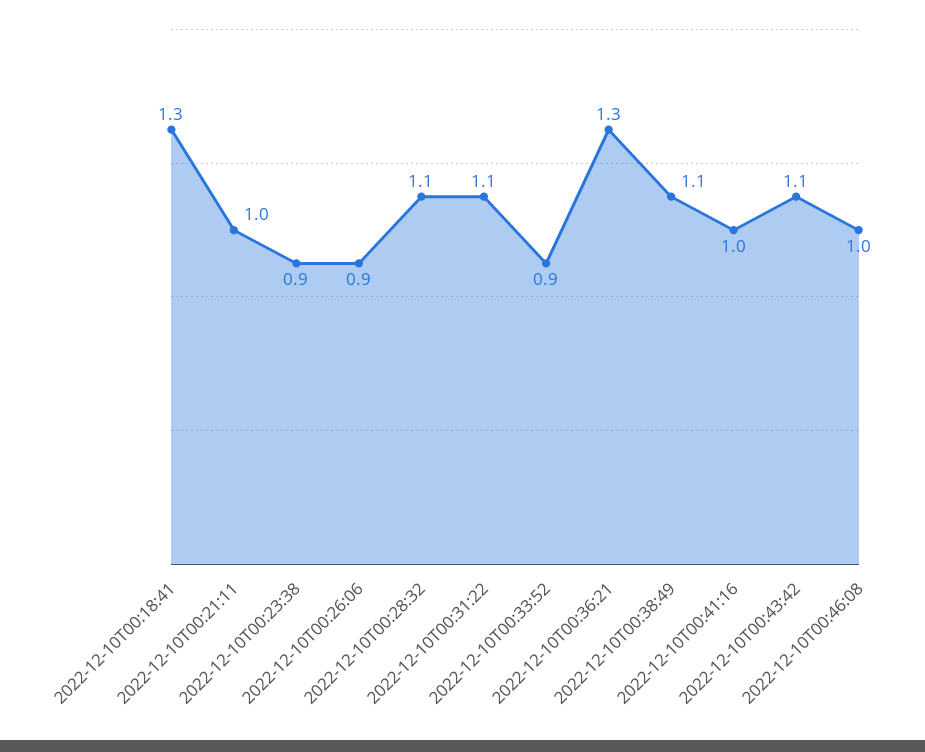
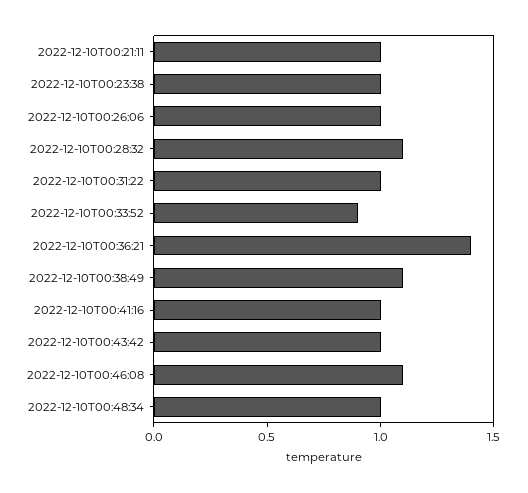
2022-12-10T00:18:41: 1.3 -> none
2022-12-10T00:23:38: 0.9 -> 1
2022-12-10T00:26:06: 0.9 -> 1
2022-12-10T00:31:22: 1.1 -> 1
2022-12-10T00:36:21: 1.3 -> 1.4
2022-12-10T00:43:42: 1.1 -> 1
2022-12-10T00:46:08: 1 -> 1.1
2022-12-10T00:48:34: none -> 1

